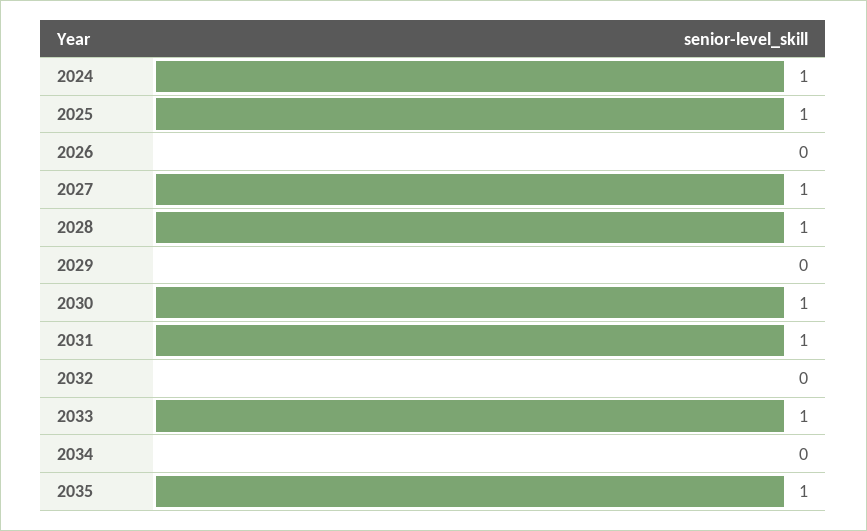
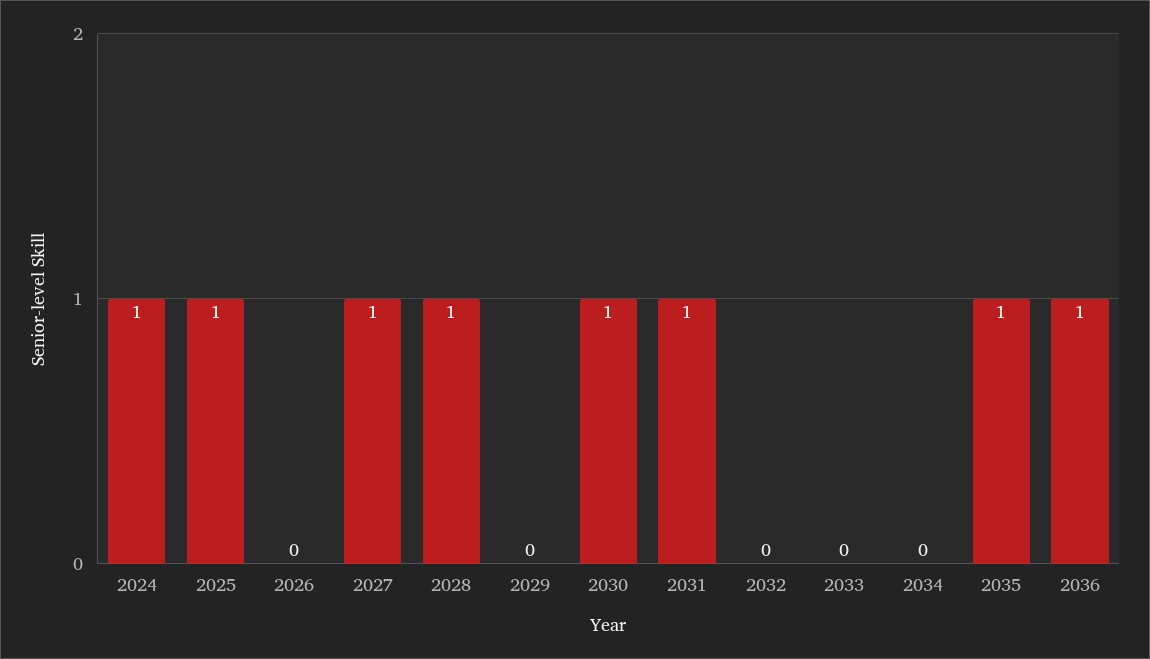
2033: 1 -> 0
2036: none -> 1

